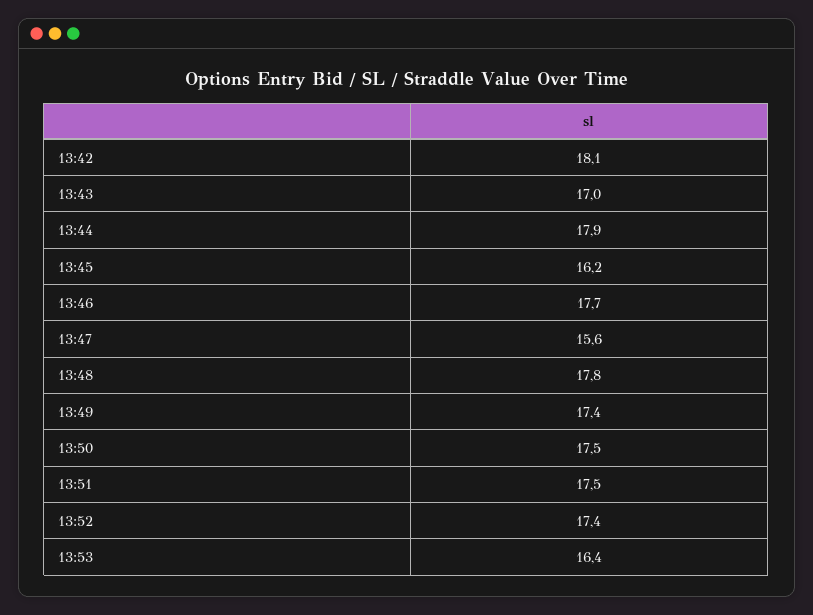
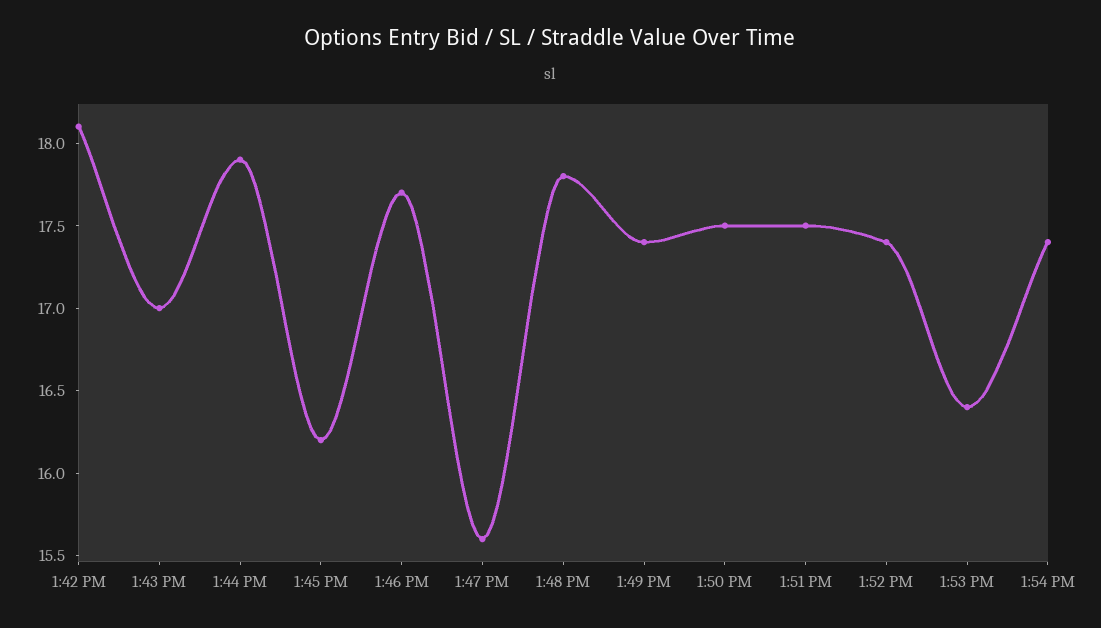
1:54 PM: none -> 17.4

